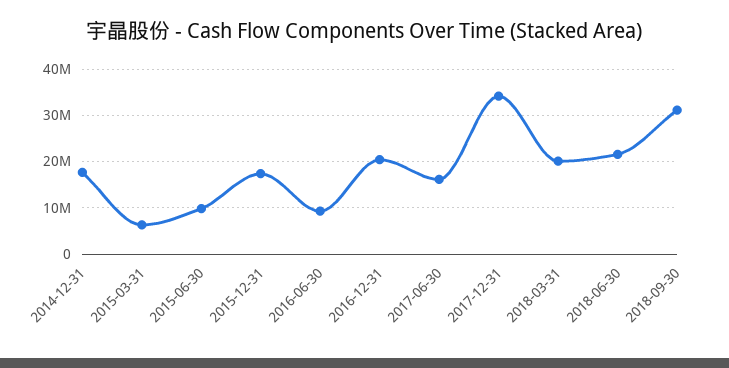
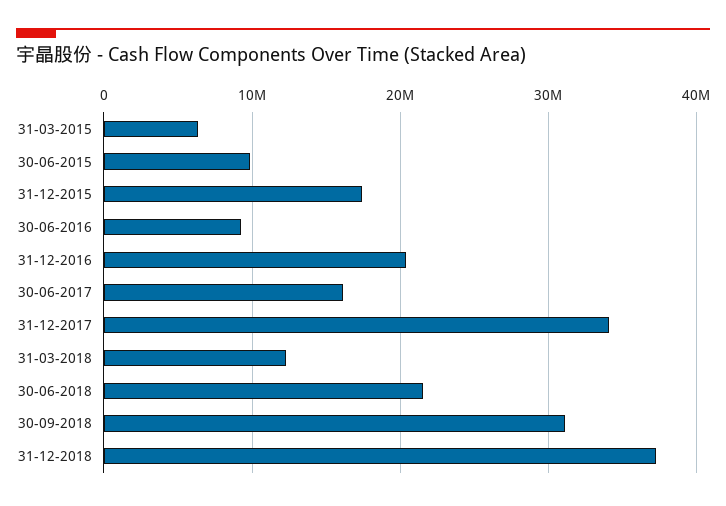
2014-12-31: 18000000 -> none
2018-03-31: 20000000 -> 12000000
31-12-2018: none -> 37000000

